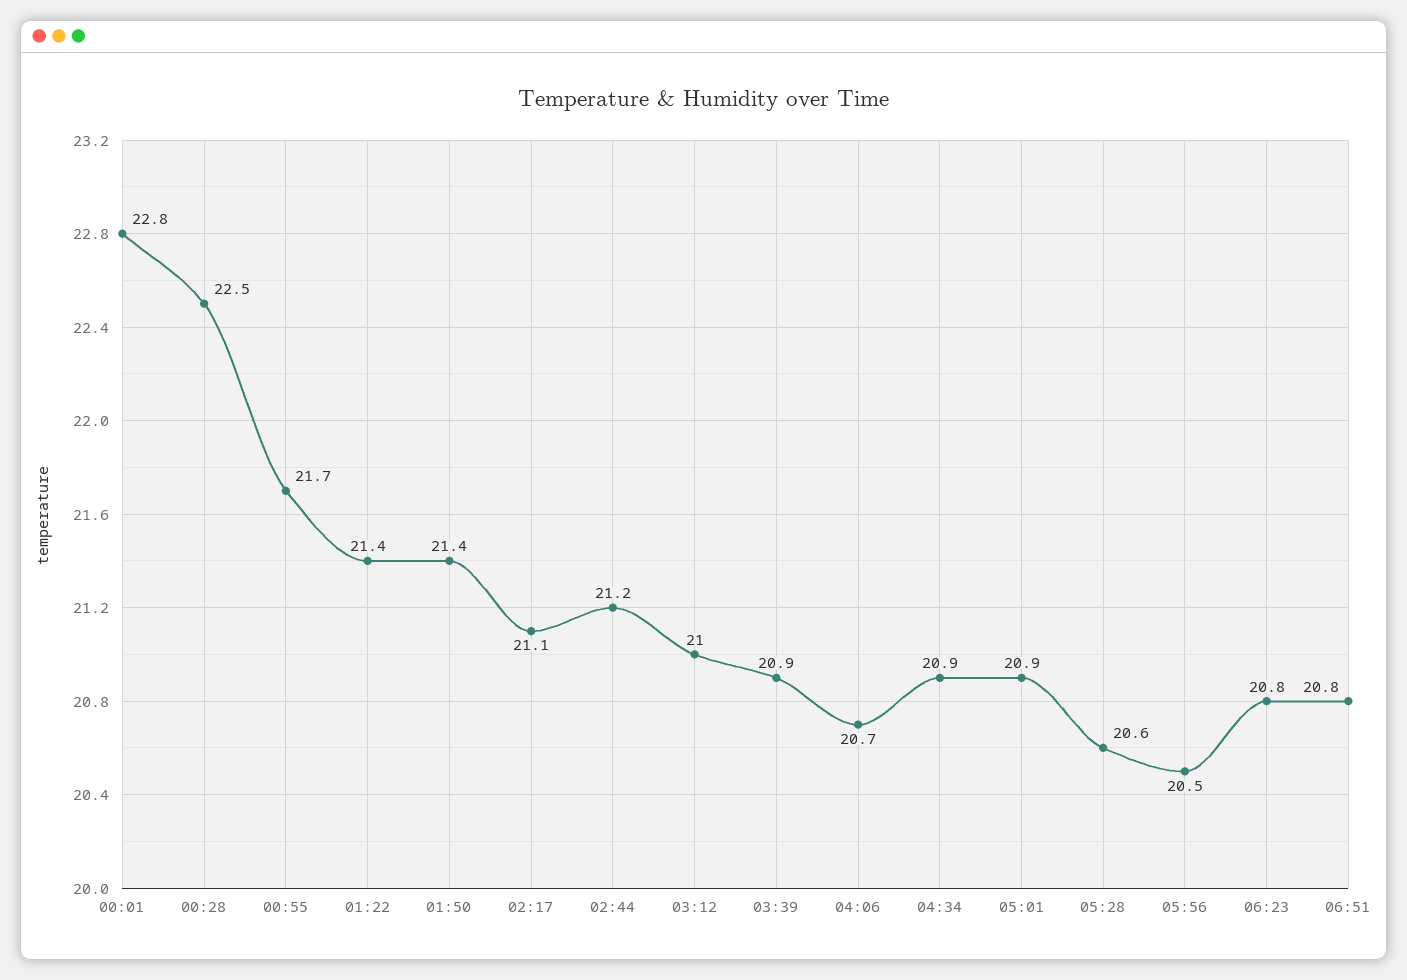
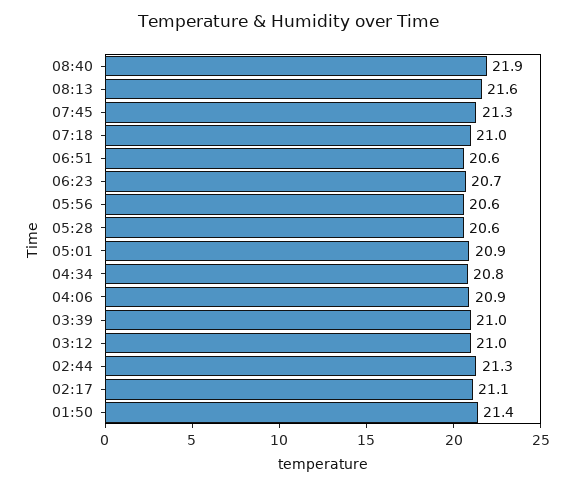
00:01: 22.8 -> none
00:28: 22.5 -> none
00:55: 21.7 -> none
01:22: 21.4 -> none
02:44: 21.2 -> 21.3
03:39: 20.9 -> 21
04:06: 20.7 -> 20.9
04:34: 20.9 -> 20.8
05:56: 20.5 -> 20.6
06:23: 20.8 -> 20.7
06:51: 20.8 -> 20.6
08:40: none -> 21.9
08:13: none -> 21.6
07:45: none -> 21.3
07:18: none -> 21

